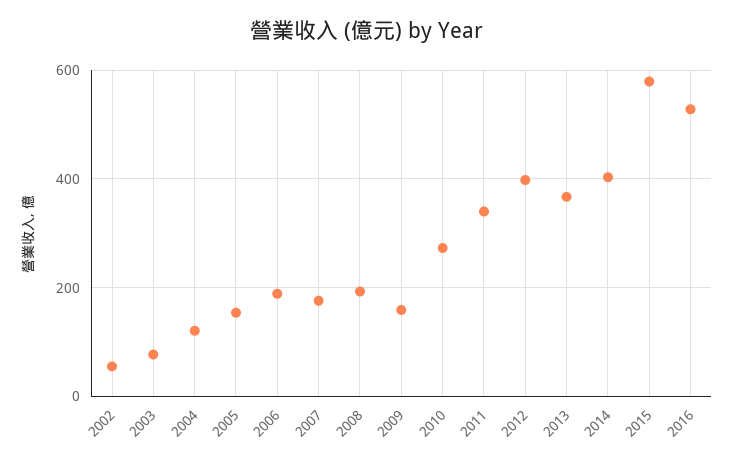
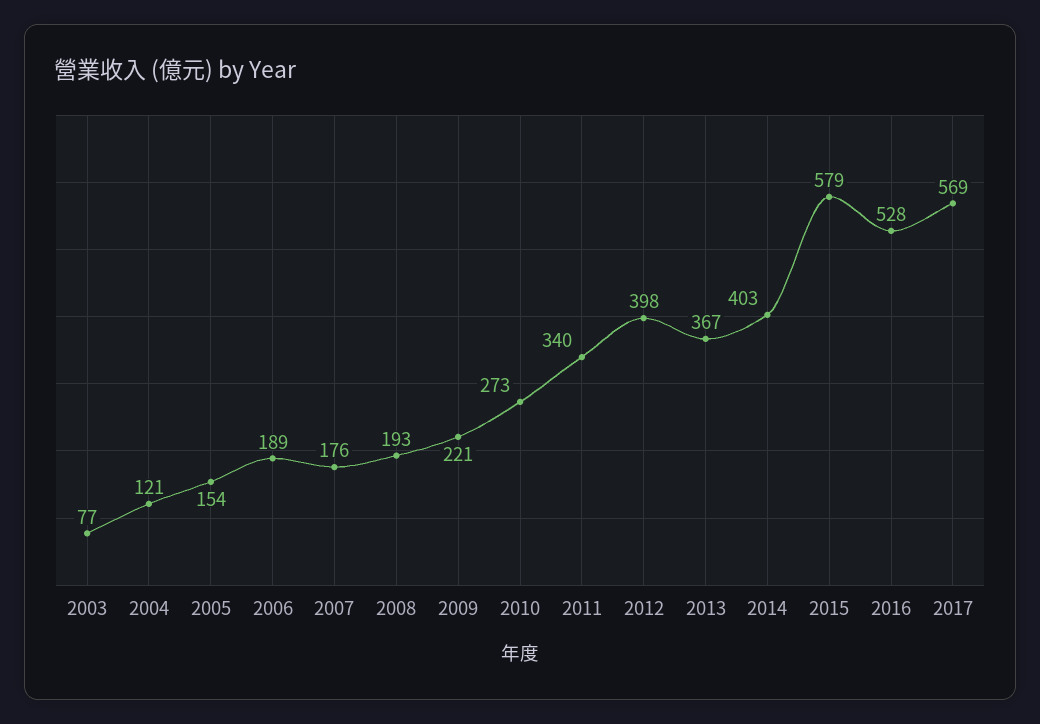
2002: 60 -> none
2009: 160 -> 221
2017: none -> 569

